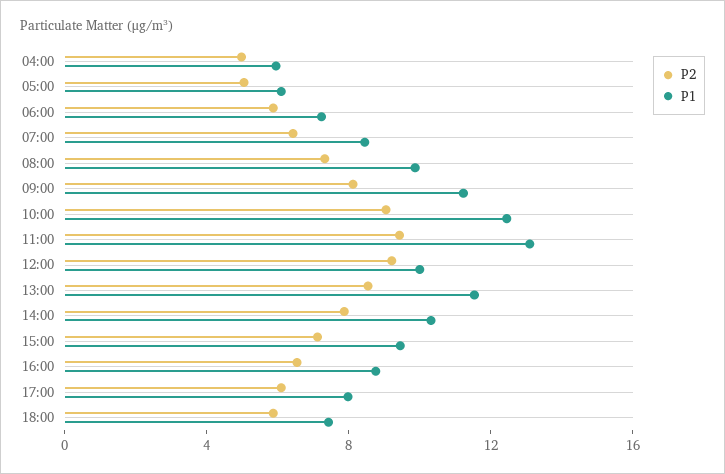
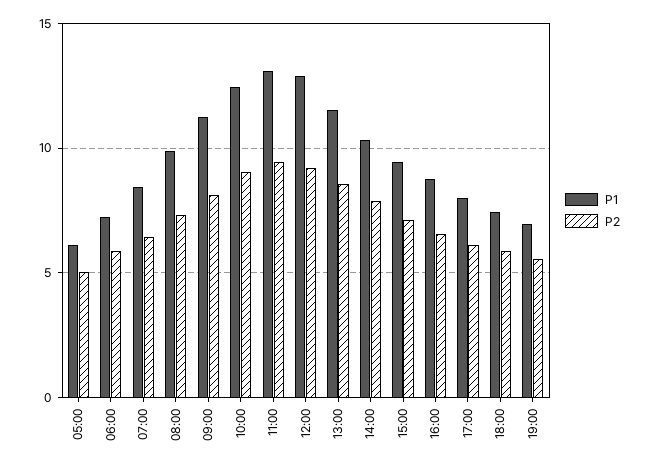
P2, 04:00: 5 -> none
P1, 04:00: 6 -> none
P1, 12:00: 10 -> 13
P1, 19:00: none -> 7
P2, 19:00: none -> 5.5

